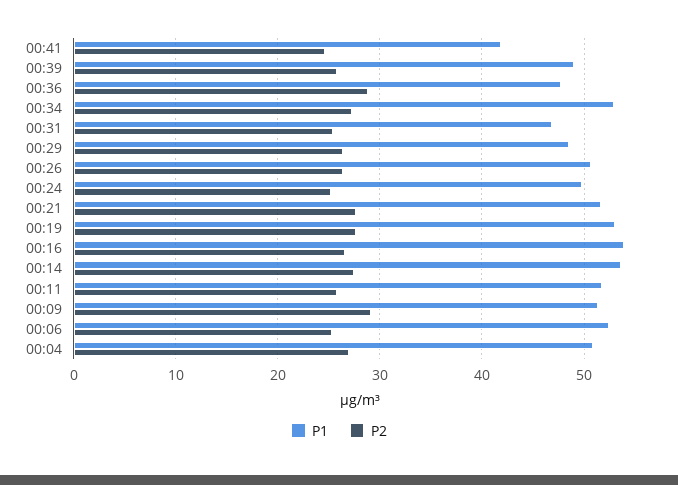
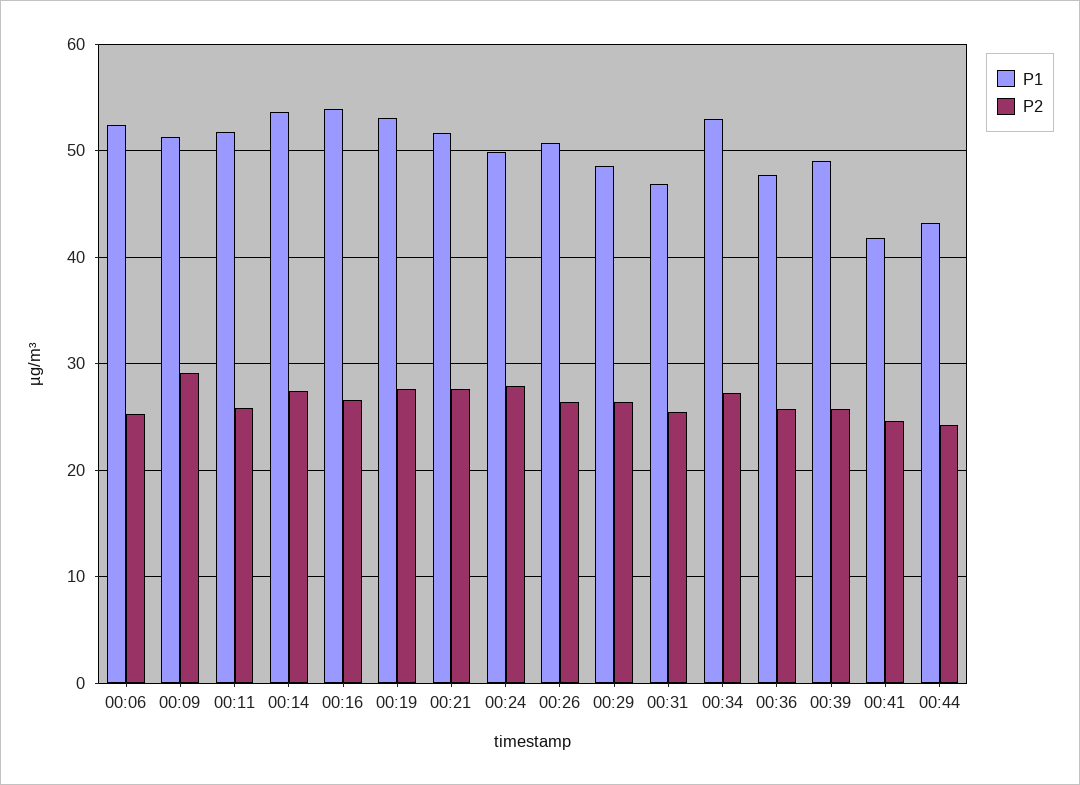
P2, 00:36: 29 -> 26
P2, 00:24: 25 -> 28
P1, 00:04: 51 -> none
P2, 00:04: 27 -> none
P1, 00:44: none -> 43
P2, 00:44: none -> 24

